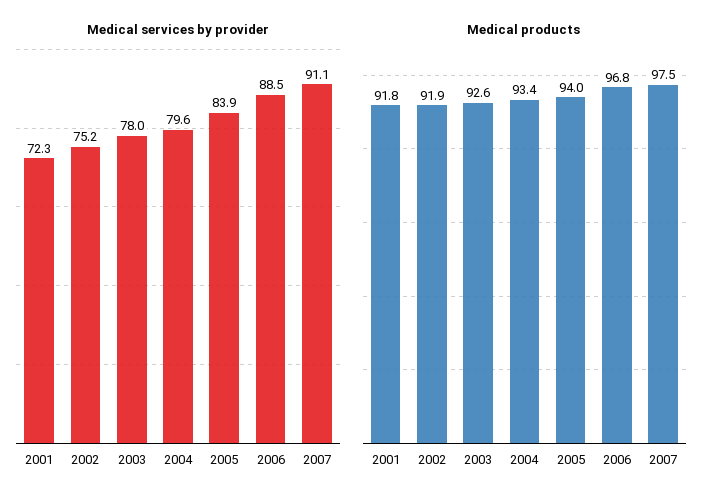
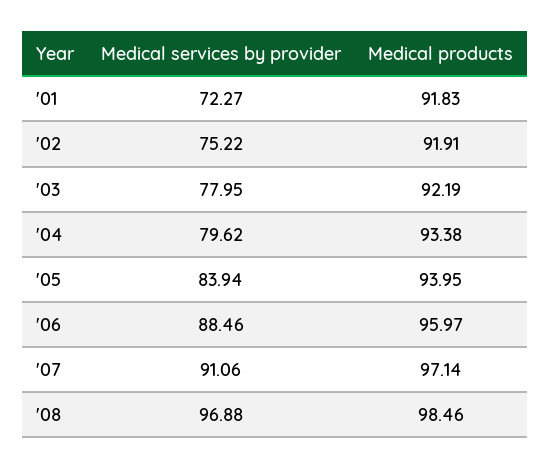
Medical products, 2003: 92.6 -> 92.19
Medical products, 2006: 96.8 -> 95.97
Medical products, 2007: 97.5 -> 97.14
Medical services by provider, '08: none -> 96.88
Medical products, '08: none -> 98.46

